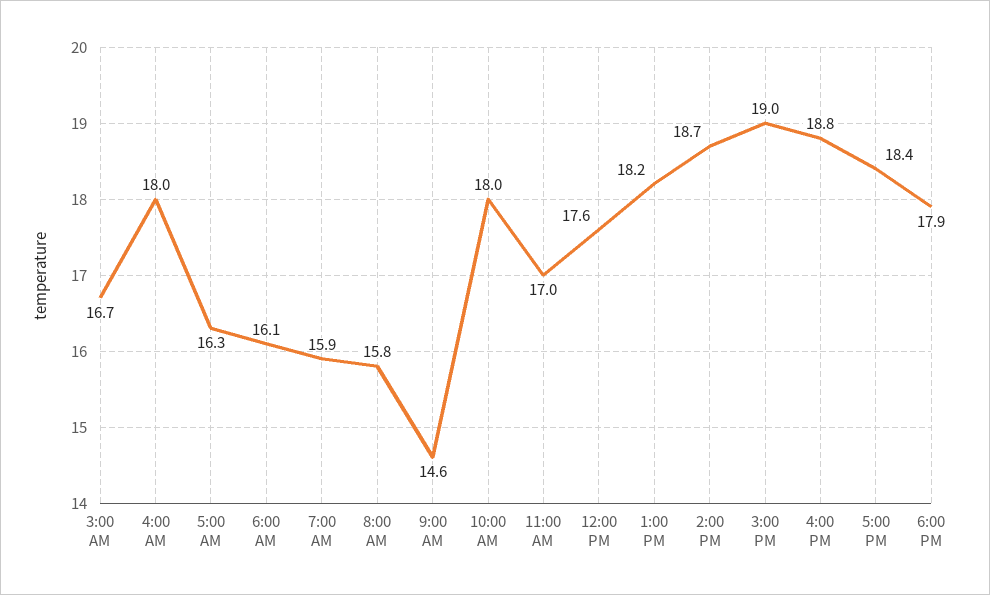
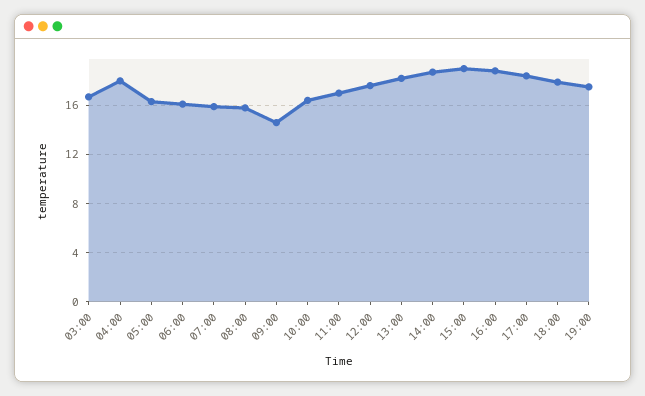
10:00 AM: 18 -> 16.5
19:00: none -> 17.5

